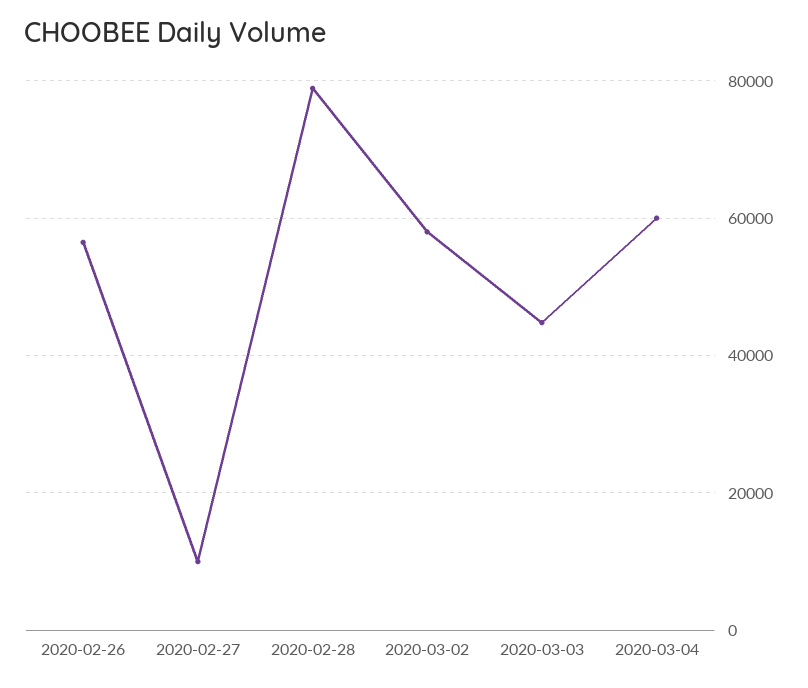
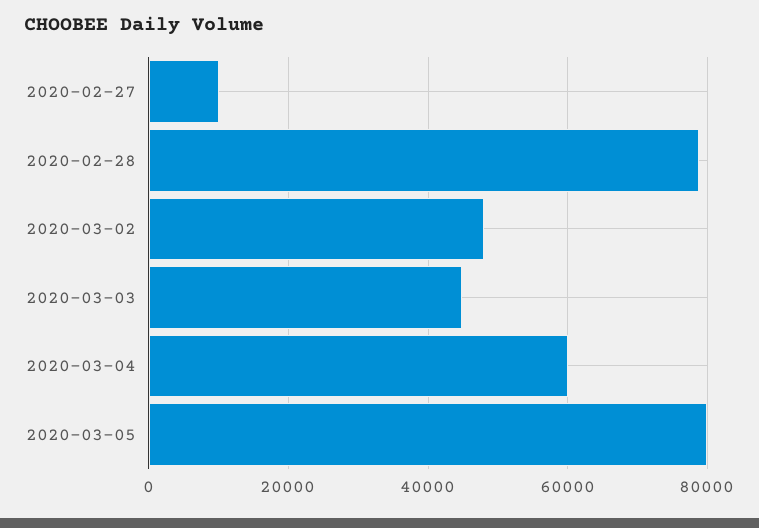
2020-02-26: 56000 -> none
2020-03-02: 58000 -> 48000
2020-03-05: none -> 80000

